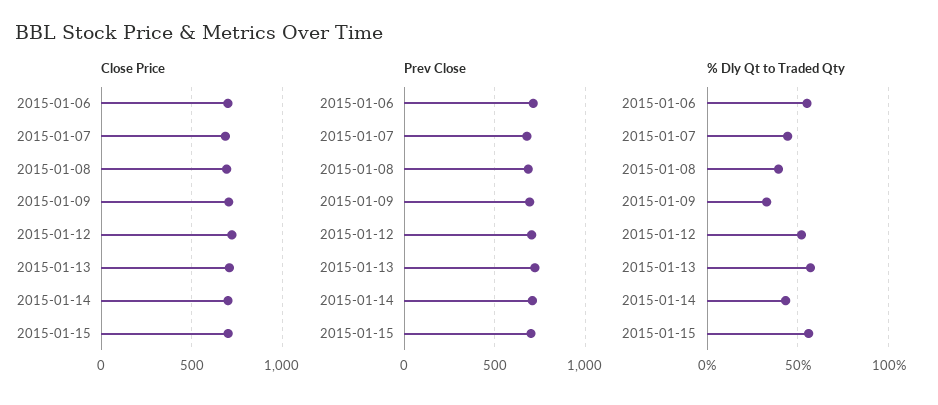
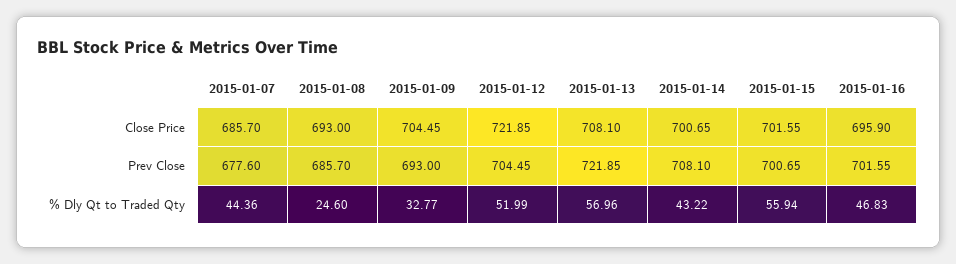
Close Price, 2015-01-06: 700 -> none
Prev Close, 2015-01-06: 700 -> none
% Dly Qt to Traded Qty, 2015-01-06: 55 -> none
% Dly Qt to Traded Qty, 2015-01-08: 40 -> 24.6
Close Price, 2015-01-16: none -> 695.9
Prev Close, 2015-01-16: none -> 701.55
% Dly Qt to Traded Qty, 2015-01-16: none -> 46.83

